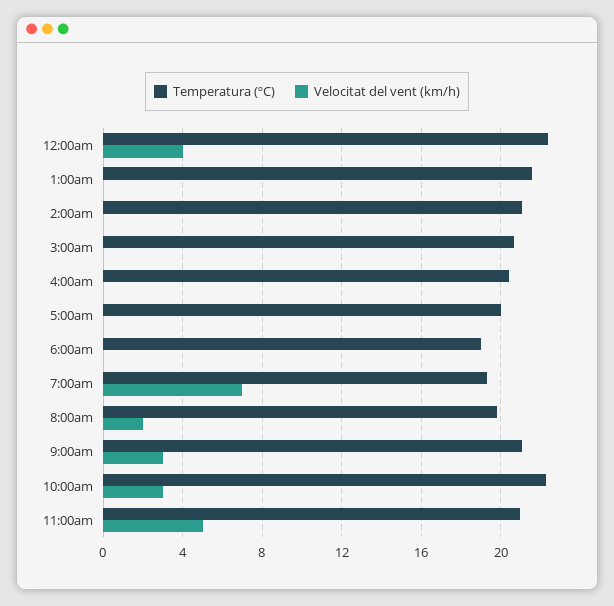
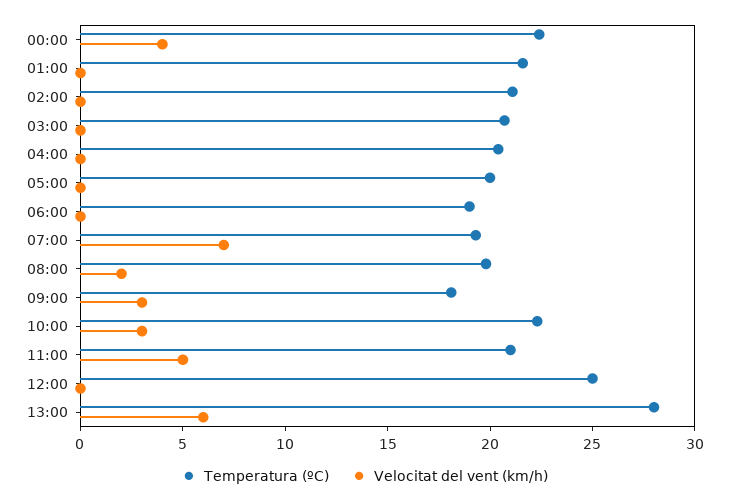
Temperatura (ºC), 9:00am: 21 -> 18
Temperatura (ºC), 12:00: none -> 25
Velocitat del vent (km/h), 12:00: none -> 0
Temperatura (ºC), 13:00: none -> 28
Velocitat del vent (km/h), 13:00: none -> 6

